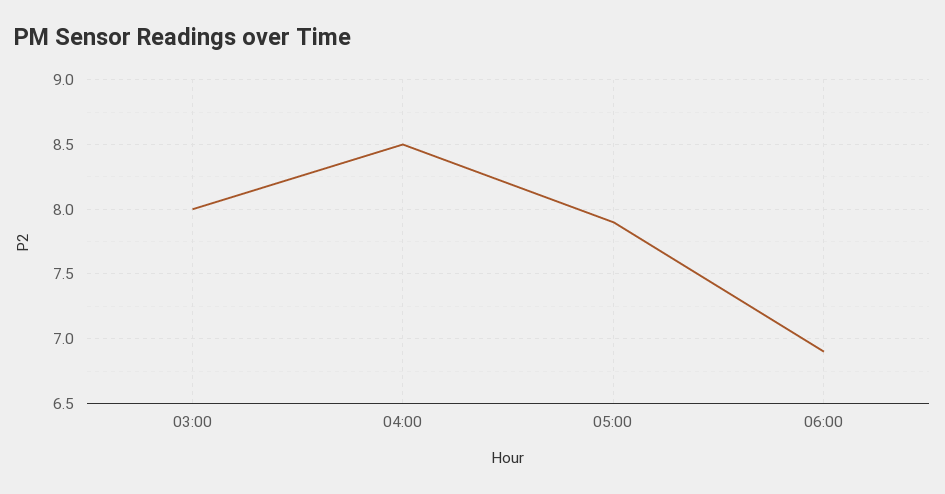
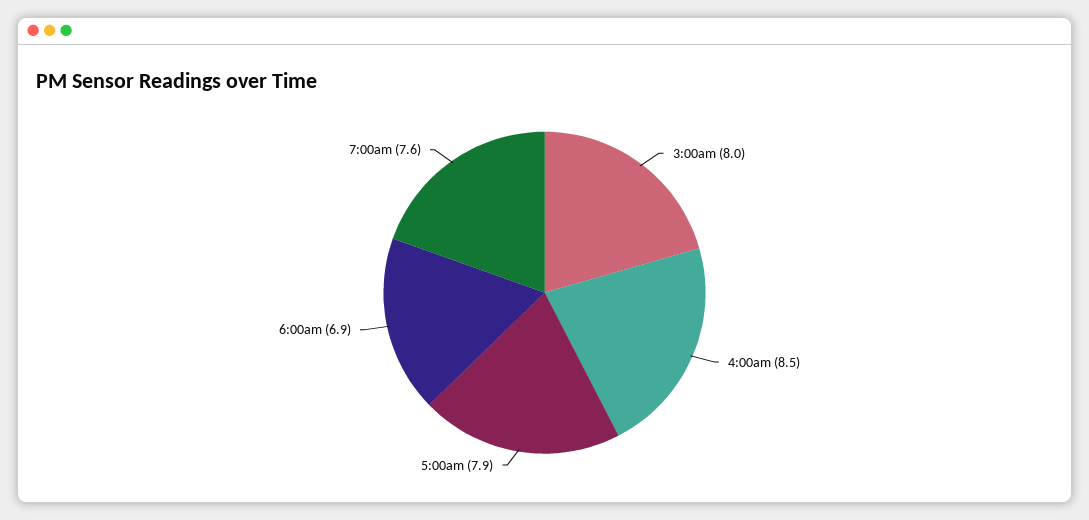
7:00am: none -> 7.6

